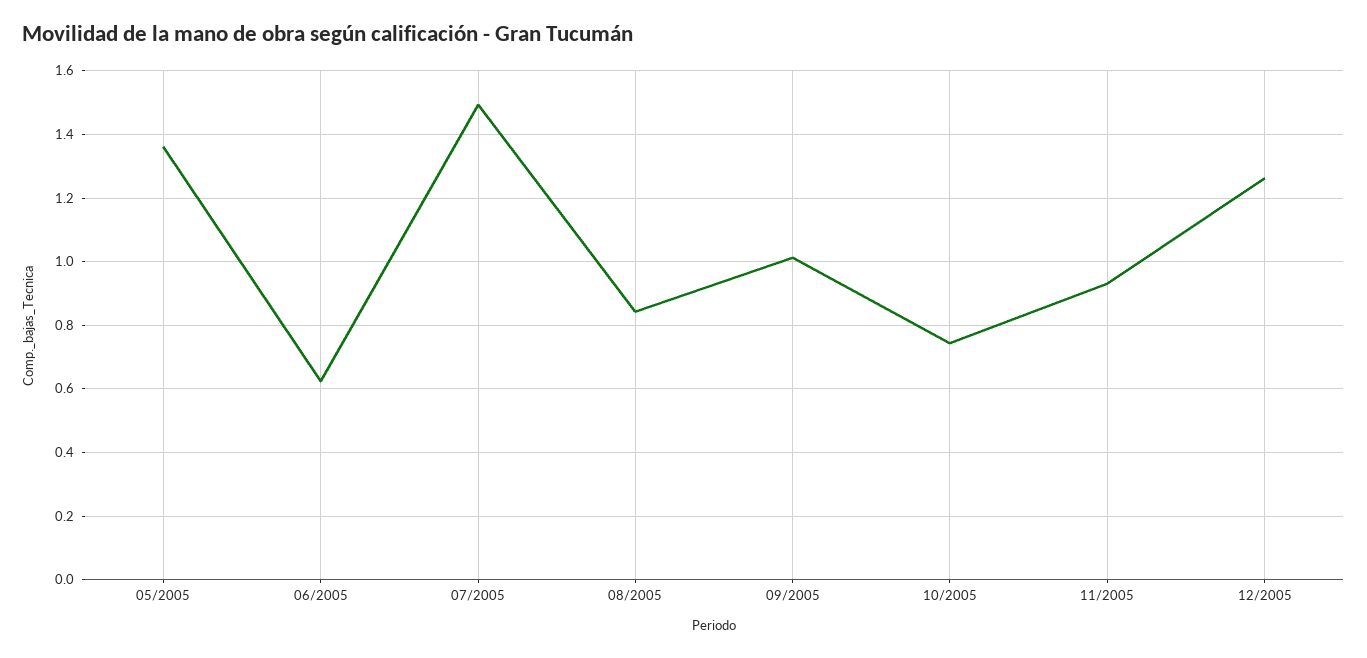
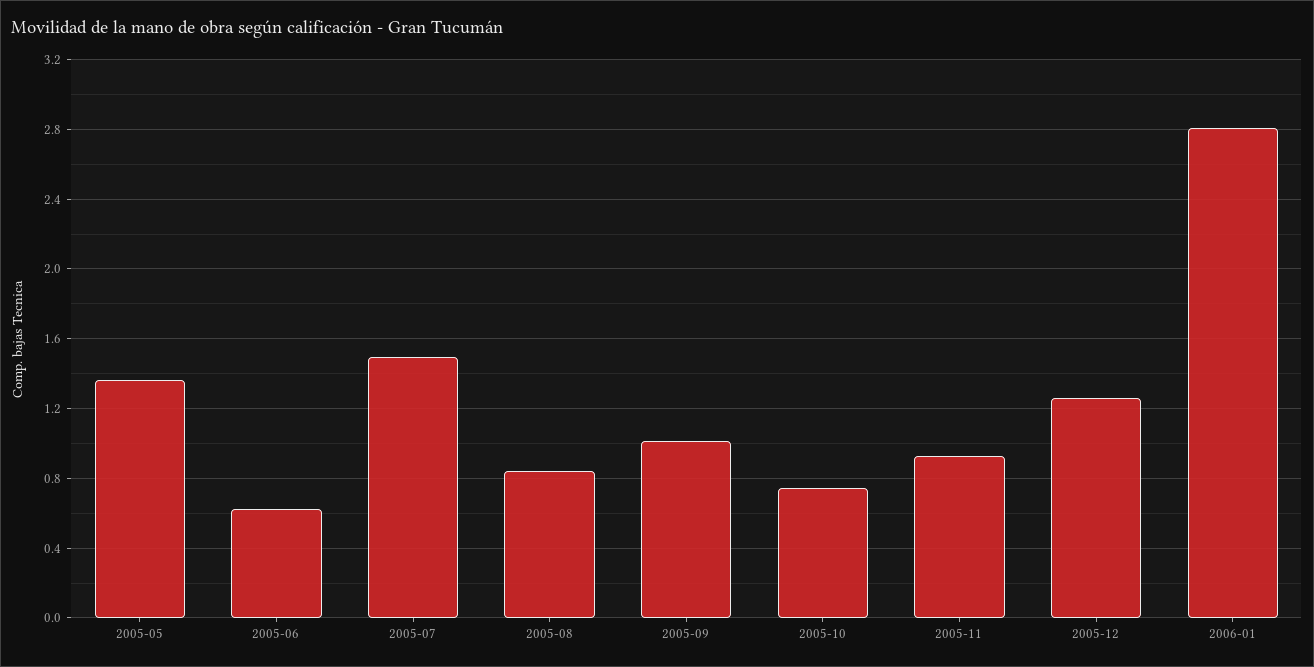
2006-01: none -> 2.8

